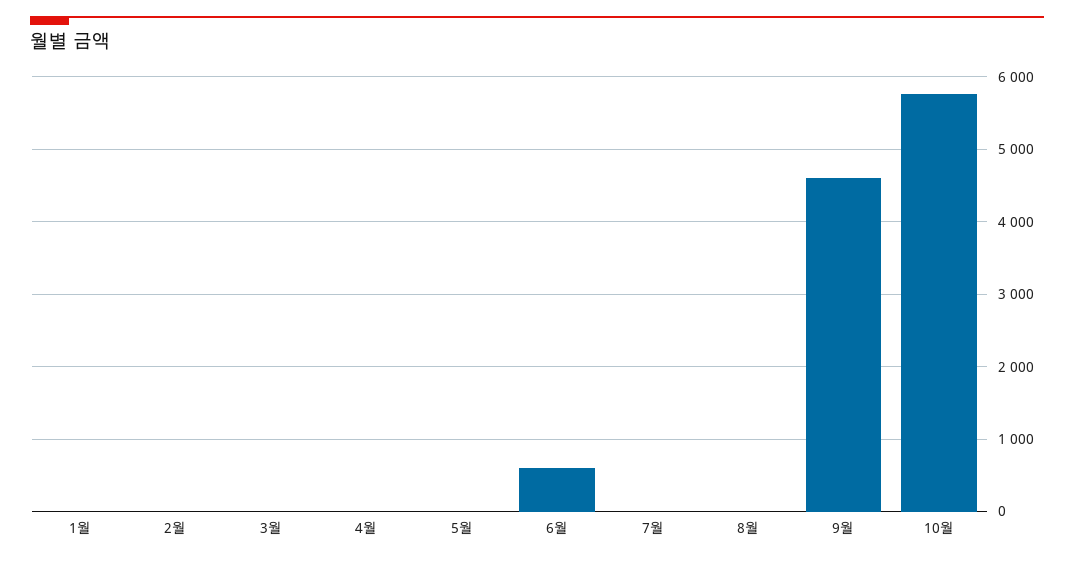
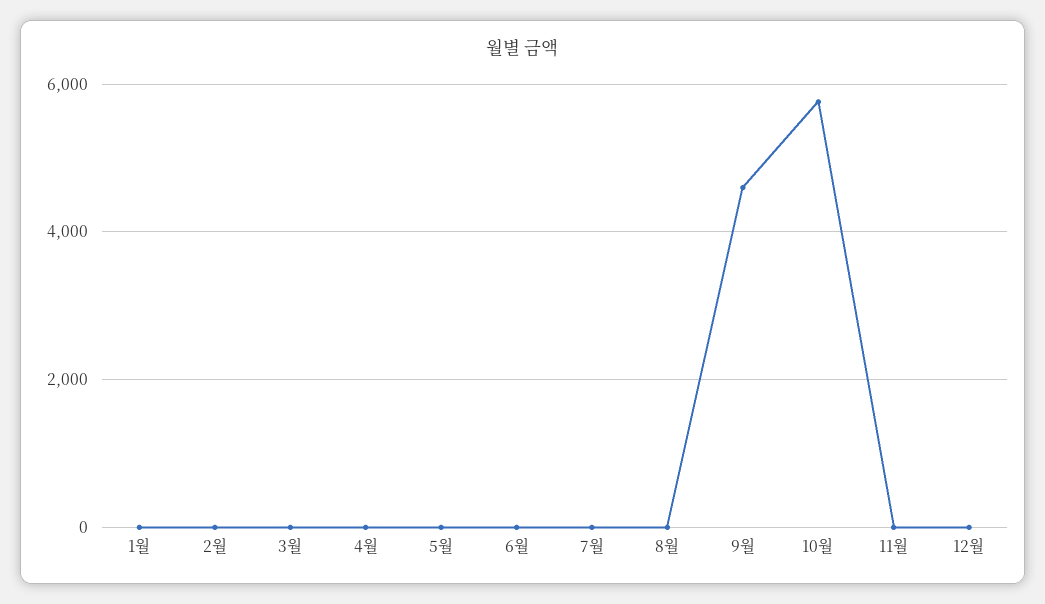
6월: 600 -> 0
11월: none -> 0
12월: none -> 0

